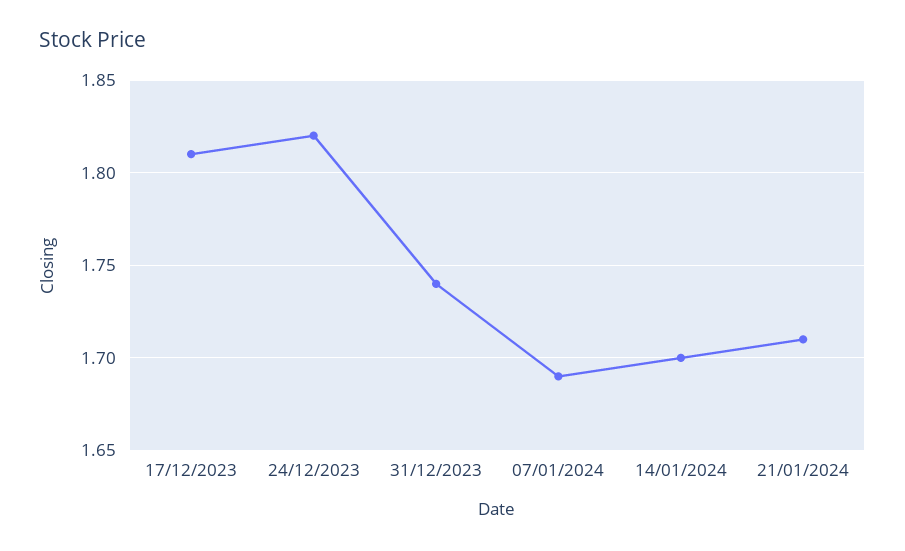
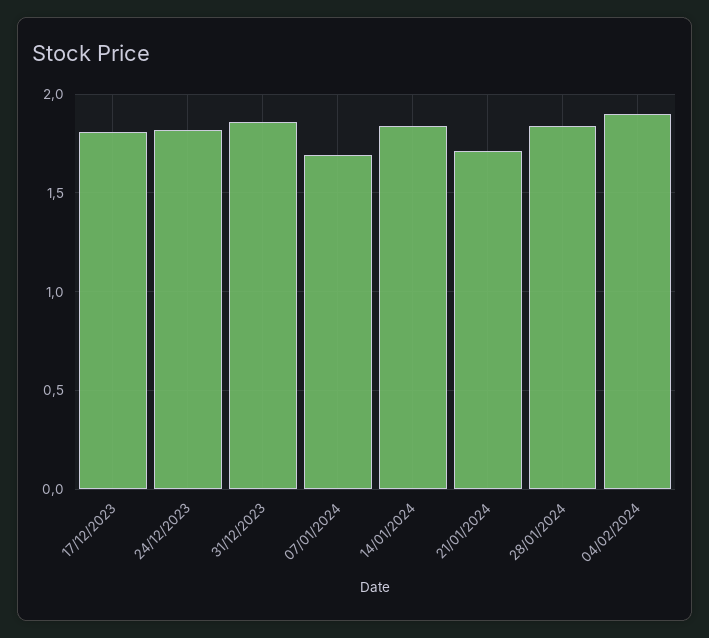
31/12/2023: 1.74 -> 1.85
14/01/2024: 1.7 -> 1.85
28/01/2024: none -> 1.85
04/02/2024: none -> 1.9

